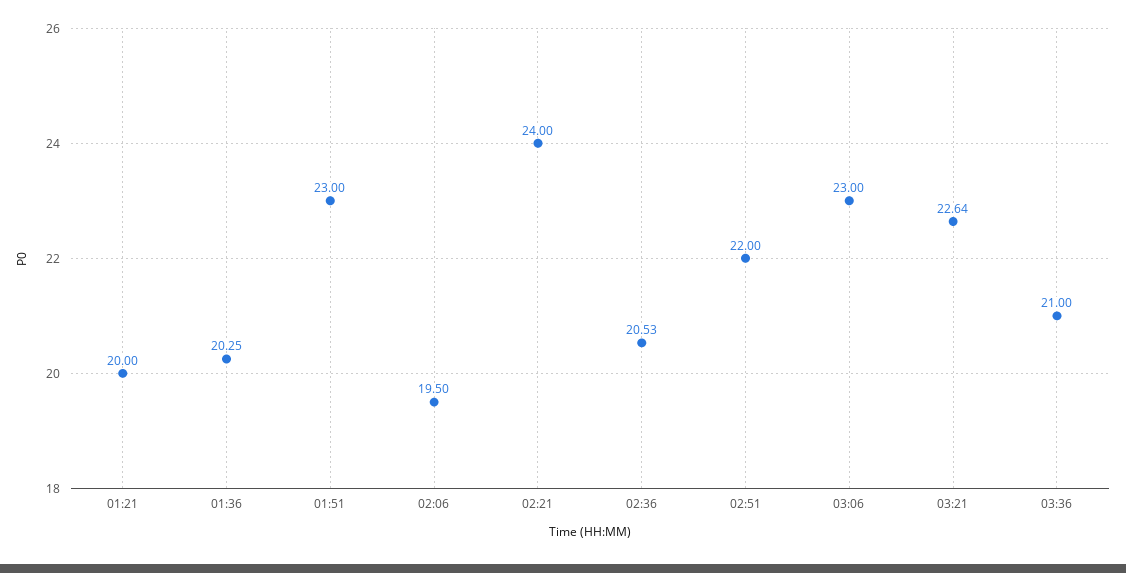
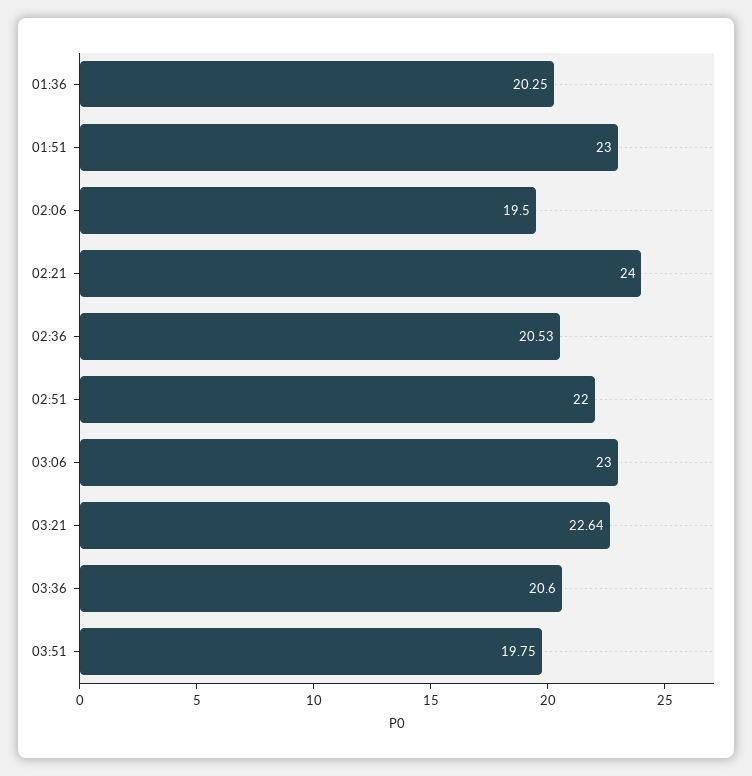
01:21: 20 -> none
03:36: 21 -> 20.6
03:51: none -> 19.75

